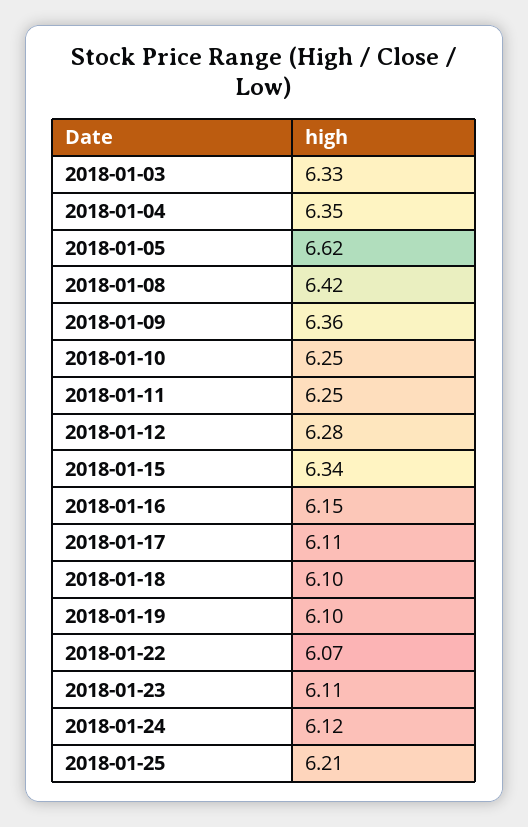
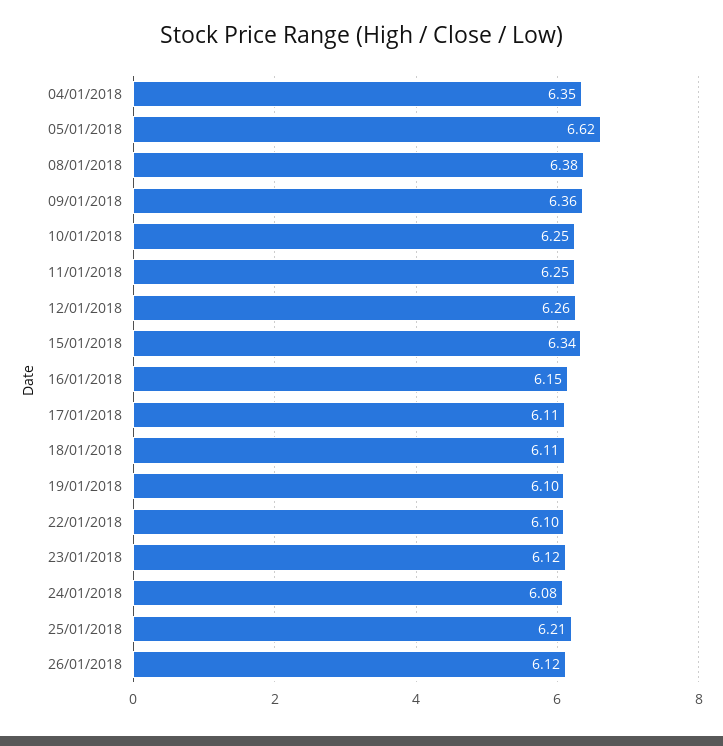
2018-01-03: 6.33 -> none
2018-01-08: 6.42 -> 6.38
2018-01-12: 6.28 -> 6.26
2018-01-18: 6.1 -> 6.11
2018-01-22: 6.07 -> 6.1
2018-01-23: 6.11 -> 6.12
2018-01-24: 6.12 -> 6.08
26/01/2018: none -> 6.12

